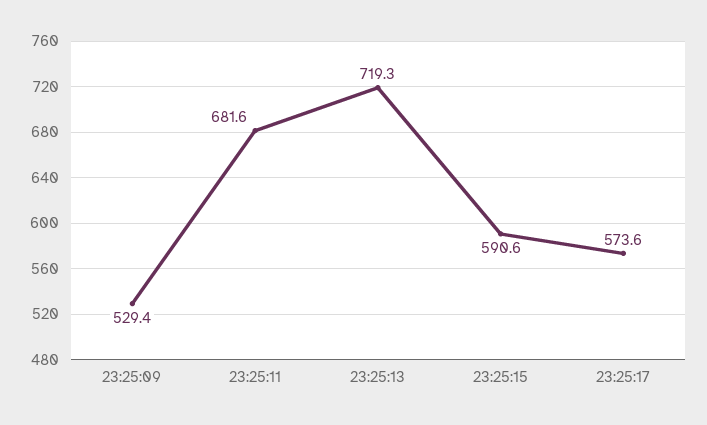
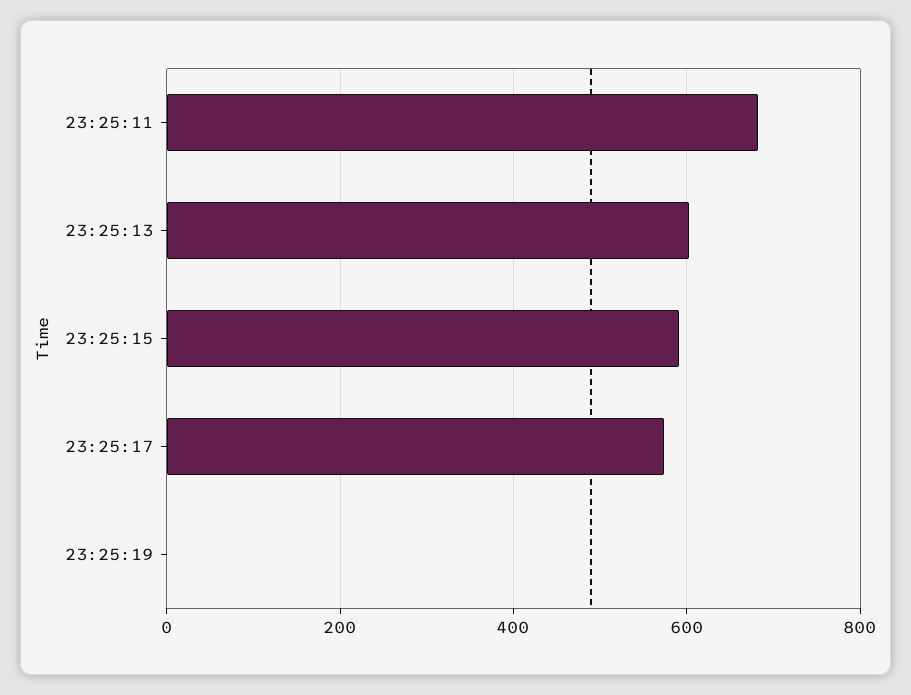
23:25:09: 529.4 -> none
23:25:13: 719.3 -> 600
23:25:19: none -> 0

